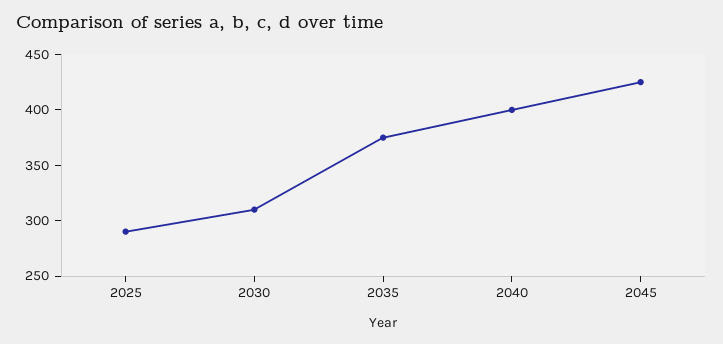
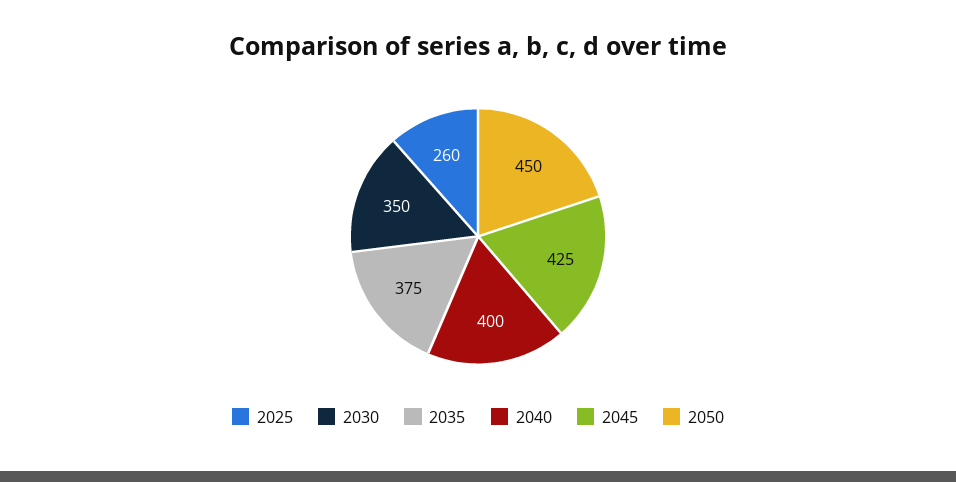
2025: 290 -> 260
2030: 310 -> 350
2050: none -> 450

